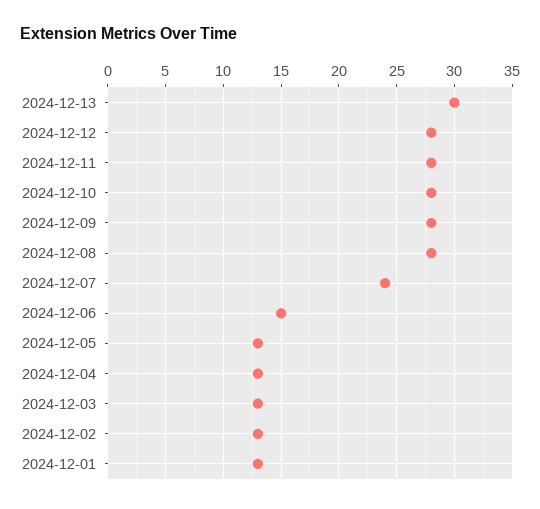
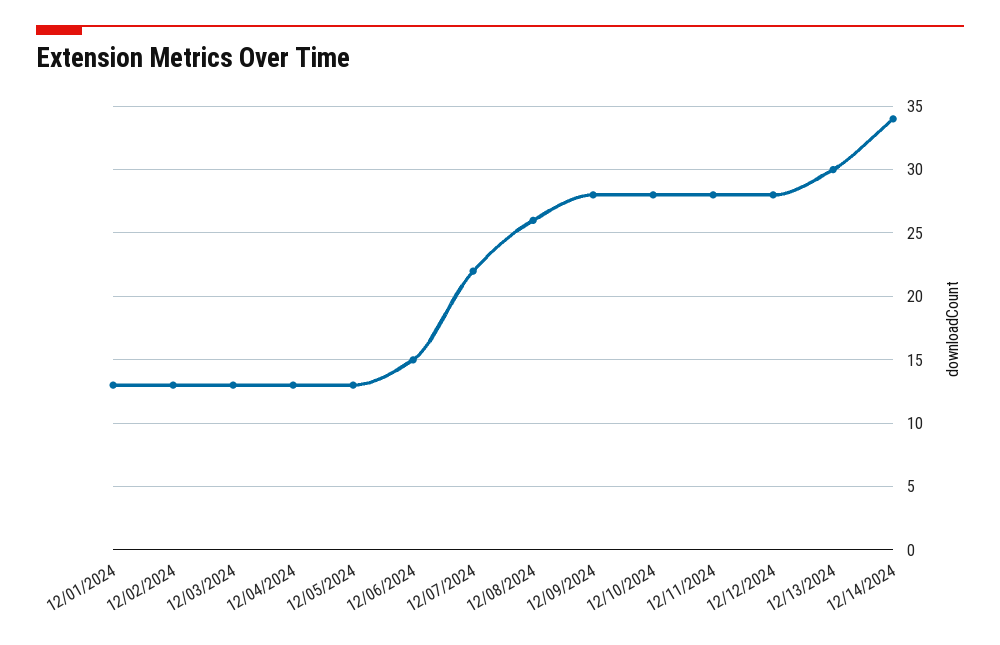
2024-12-08: 28 -> 26
2024-12-07: 24 -> 22
12/14/2024: none -> 34

